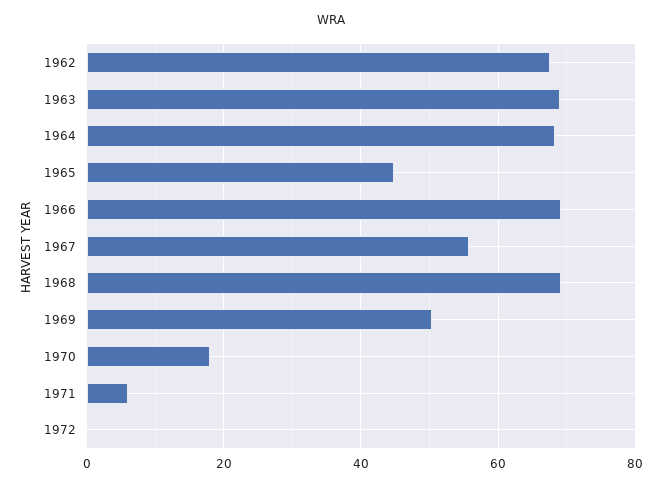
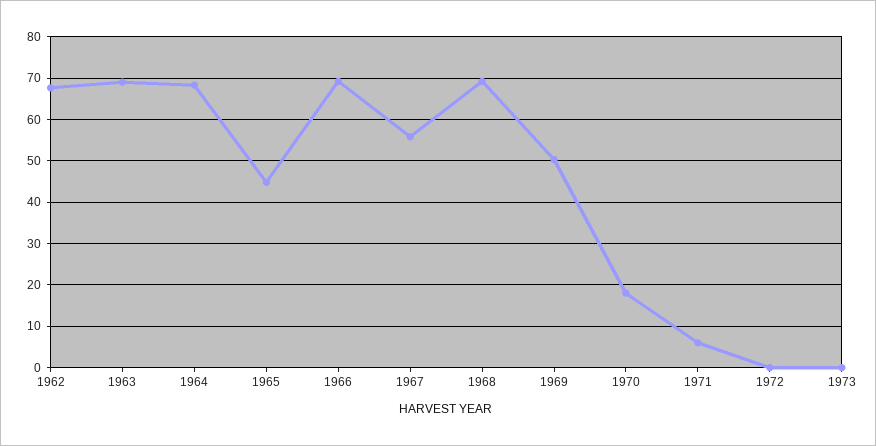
1973: none -> 0

